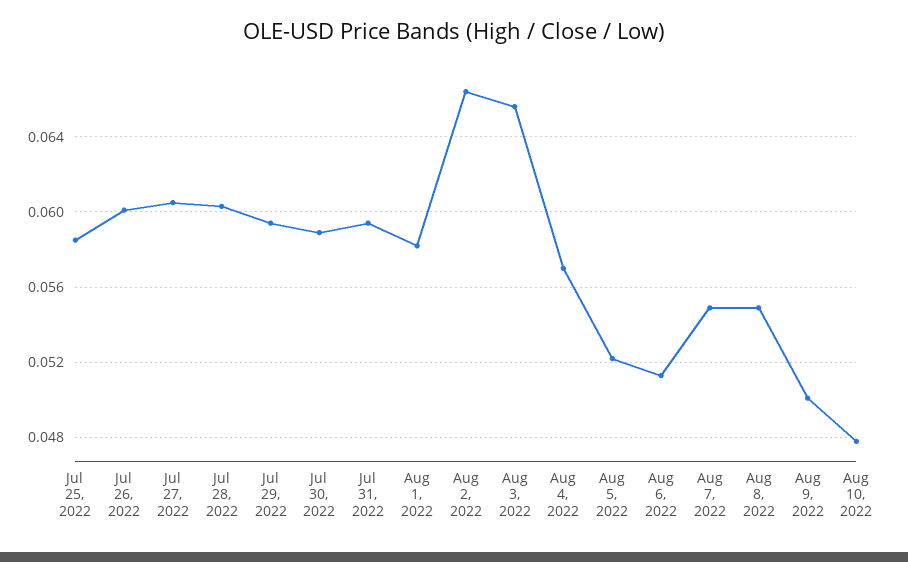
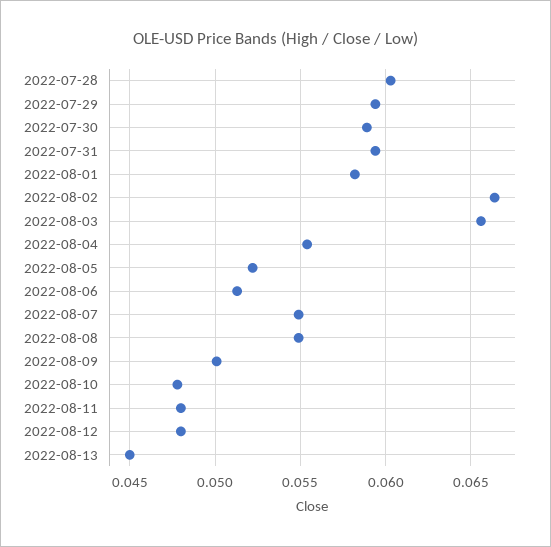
Jul 25, 2022: 0.0585 -> none
Jul 26, 2022: 0.06 -> none
Jul 27, 2022: 0.0605 -> none
Aug 4, 2022: 0.057 -> 0.0555
2022-08-11: none -> 0.048
2022-08-12: none -> 0.048
2022-08-13: none -> 0.045

